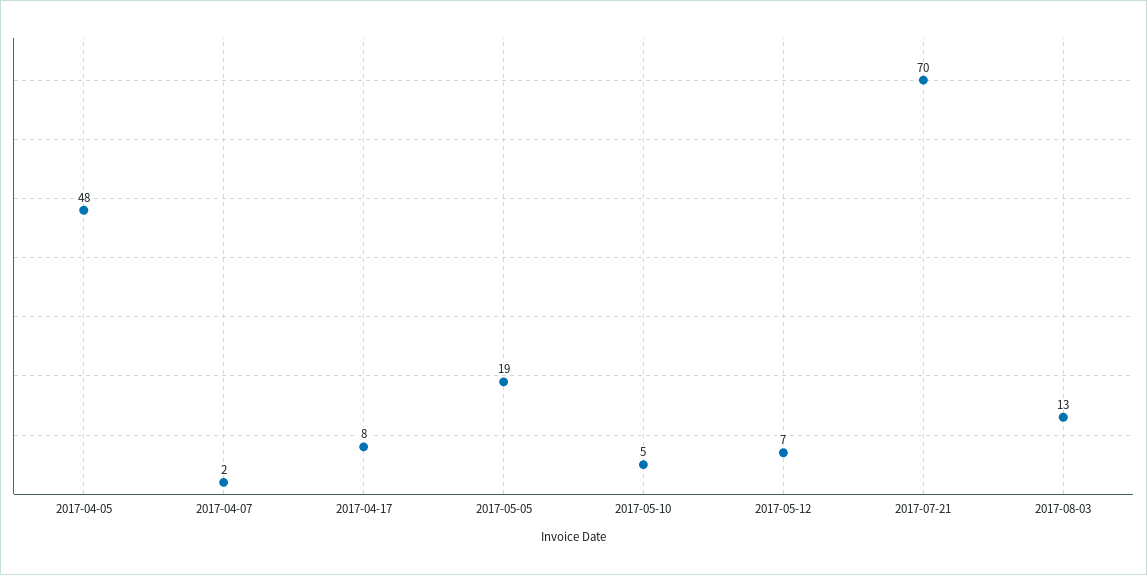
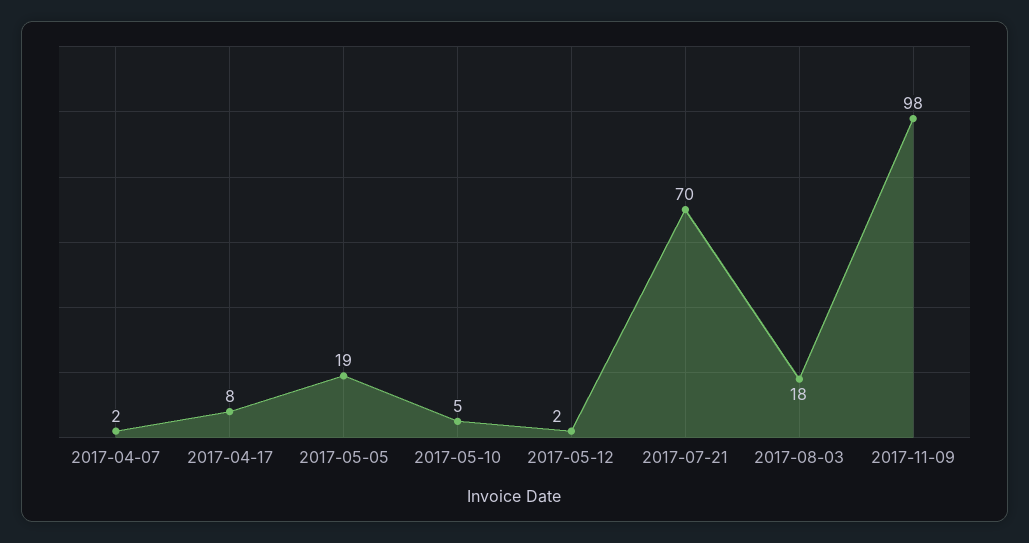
2017-04-05: 48 -> none
2017-05-12: 7 -> 2
2017-08-03: 13 -> 18
2017-11-09: none -> 98

